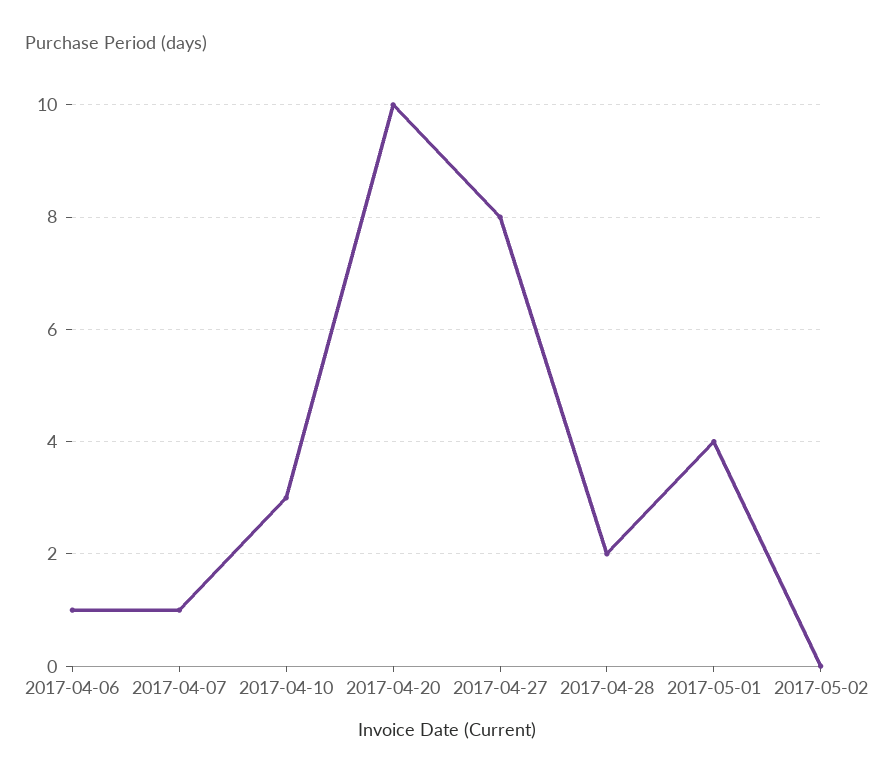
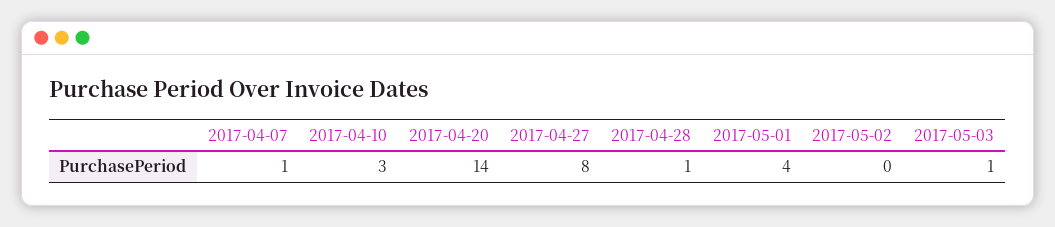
2017-04-06: 1 -> none
2017-04-20: 10 -> 14
2017-04-28: 2 -> 1
2017-05-03: none -> 1

